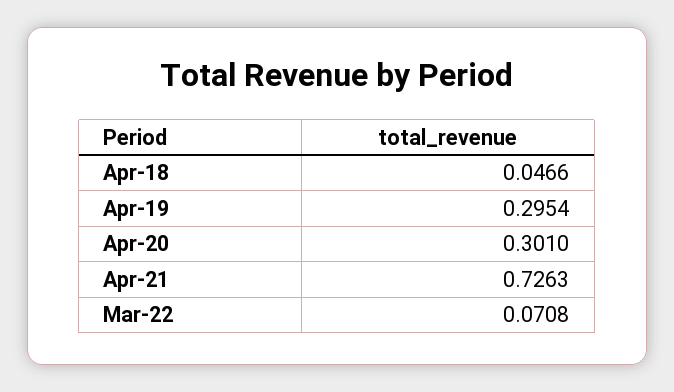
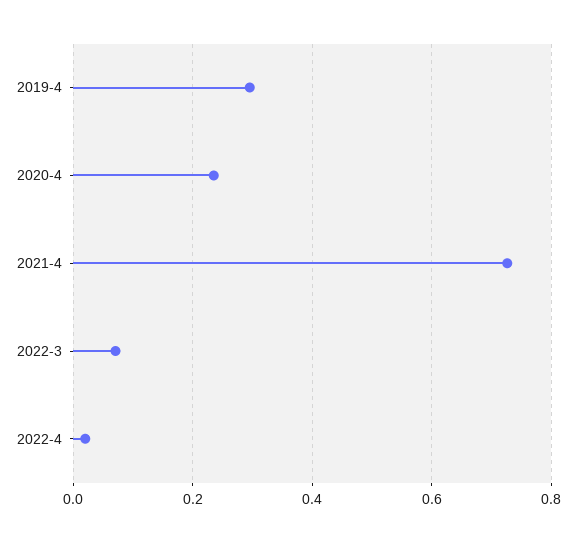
Apr-18: 0.0466 -> none
Apr-20: 0.301 -> 0.24
2022-4: none -> 0.02

